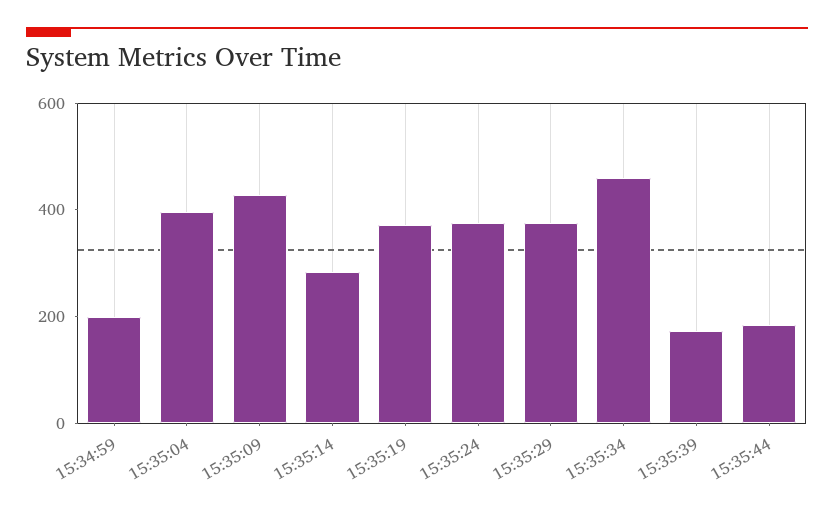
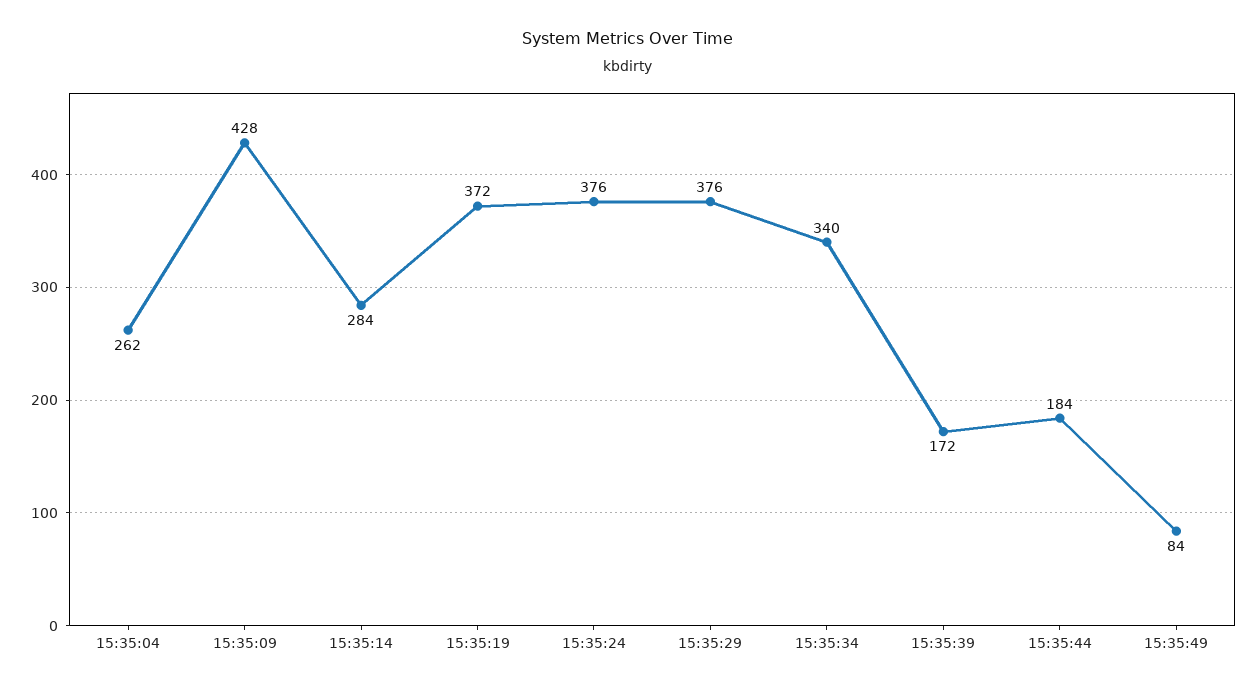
15:34:59: 200 -> none
15:35:04: 400 -> 262
15:35:34: 450 -> 340
15:35:49: none -> 84

